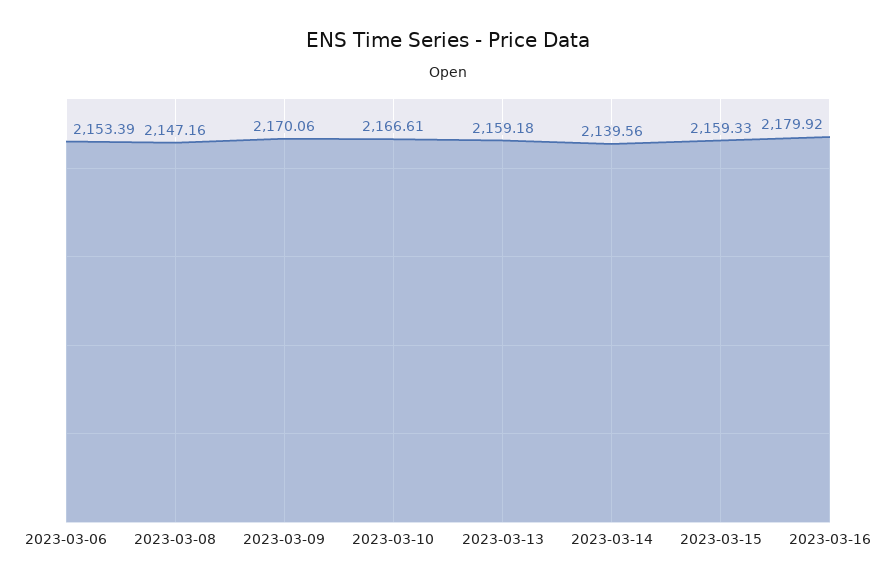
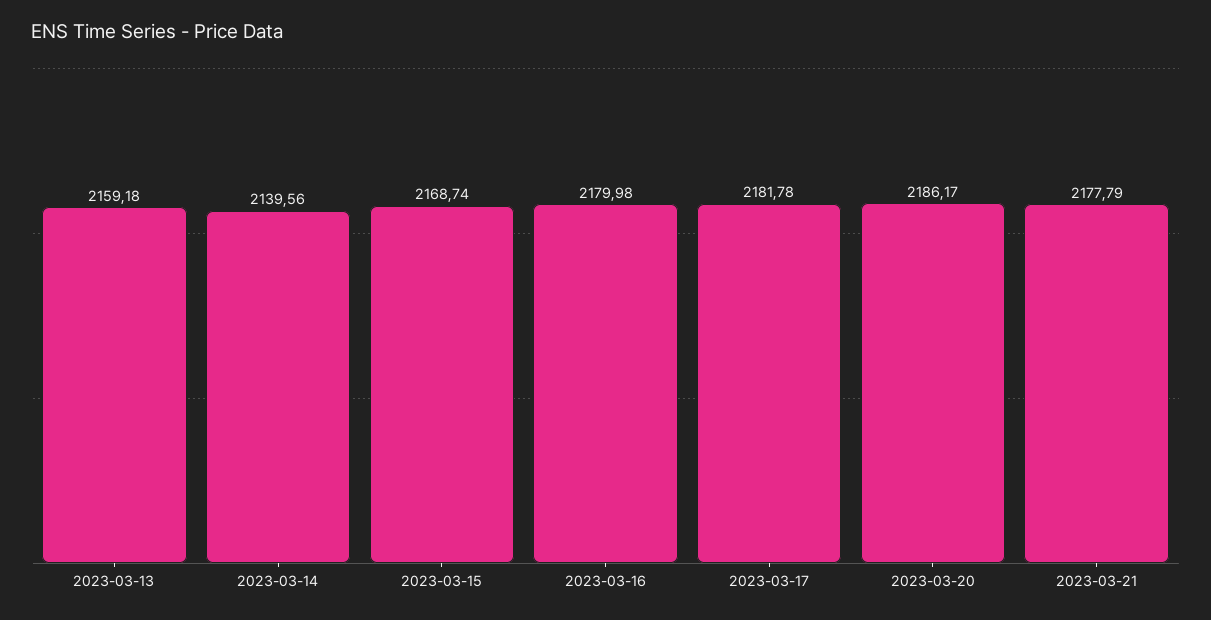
2023-03-06: 2153.39 -> none
2023-03-08: 2147.16 -> none
2023-03-09: 2170.06 -> none
2023-03-10: 2166.61 -> none
2023-03-15: 2159.33 -> 2168.74
2023-03-16: 2179.92 -> 2179.98
2023-03-17: none -> 2181.78
2023-03-20: none -> 2186.17
2023-03-21: none -> 2177.79

